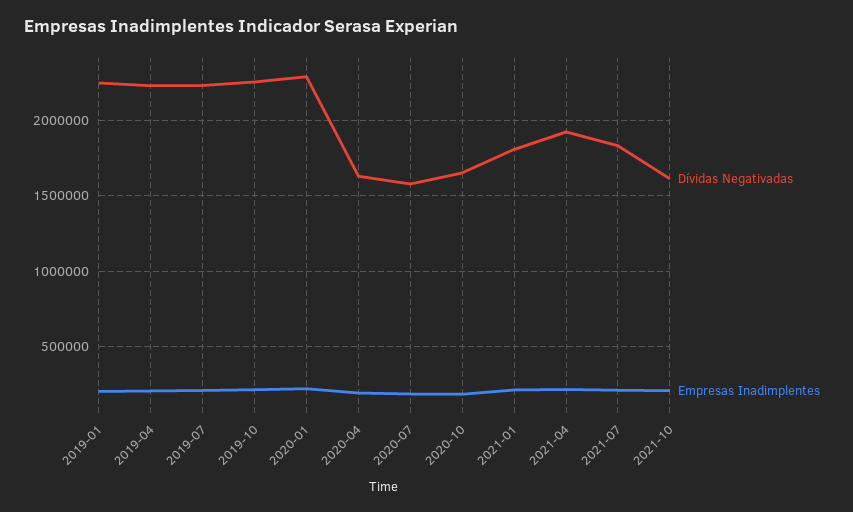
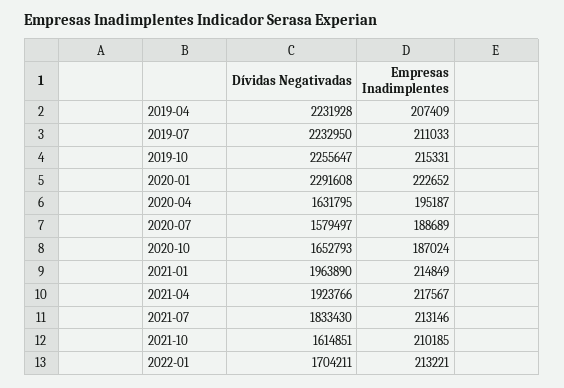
Dívidas Negativadas, 2019-01: 2250000 -> none
Empresas Inadimplentes, 2019-01: 200000 -> none
Dívidas Negativadas, 2021-01: 1800000 -> 1963890
Dívidas Negativadas, 2022-01: none -> 1704211
Empresas Inadimplentes, 2022-01: none -> 213221

